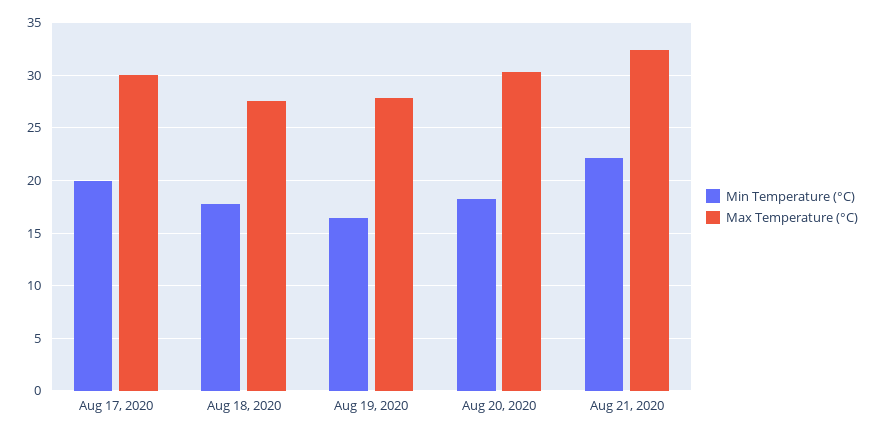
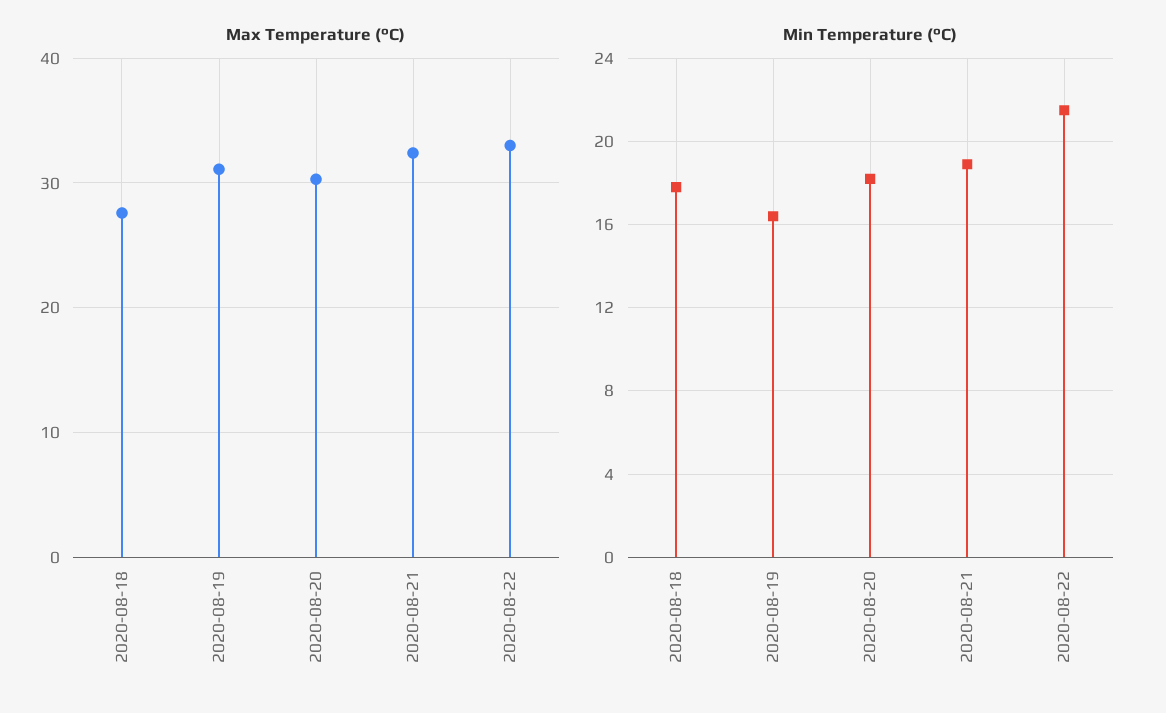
Min Temperature (°C), Aug 17, 2020: 20 -> none
Max Temperature (°C), Aug 17, 2020: 30 -> none
Max Temperature (°C), Aug 19, 2020: 28 -> 31
Min Temperature (°C), Aug 21, 2020: 22 -> 19
Max Temperature (°C), 2020-08-22: none -> 33
Min Temperature (°C), 2020-08-22: none -> 21.5

